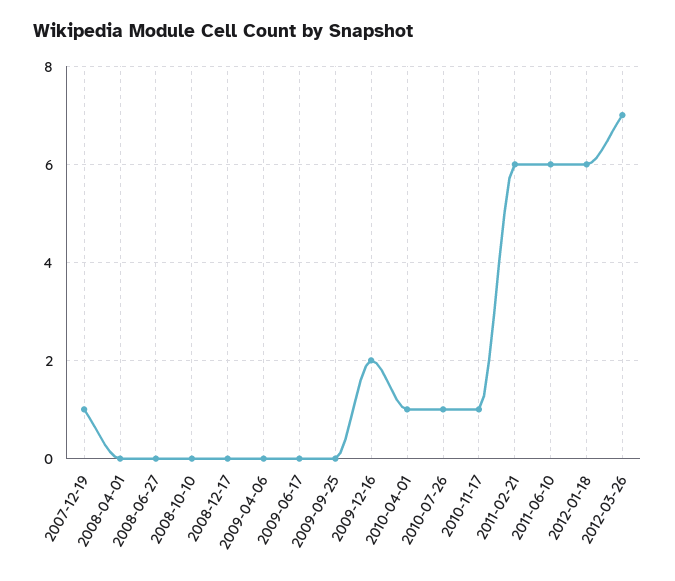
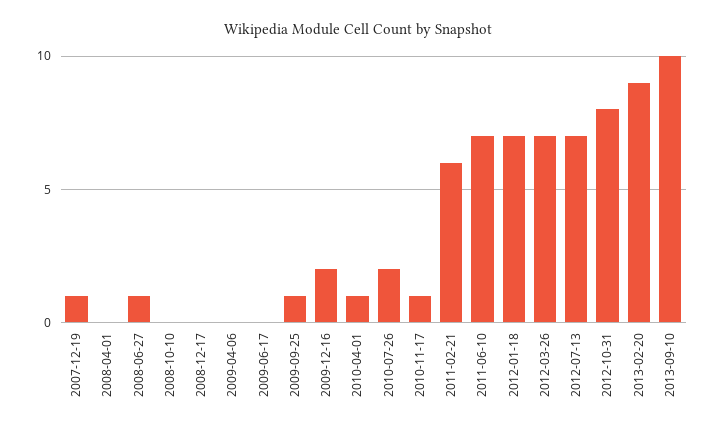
2008-06-27: 0 -> 1
2009-09-25: 0 -> 1
2010-07-26: 1 -> 2
2011-06-10: 6 -> 7
2012-01-18: 6 -> 7
2012-07-13: none -> 7
2012-10-31: none -> 8
2013-02-20: none -> 9
2013-09-10: none -> 10

